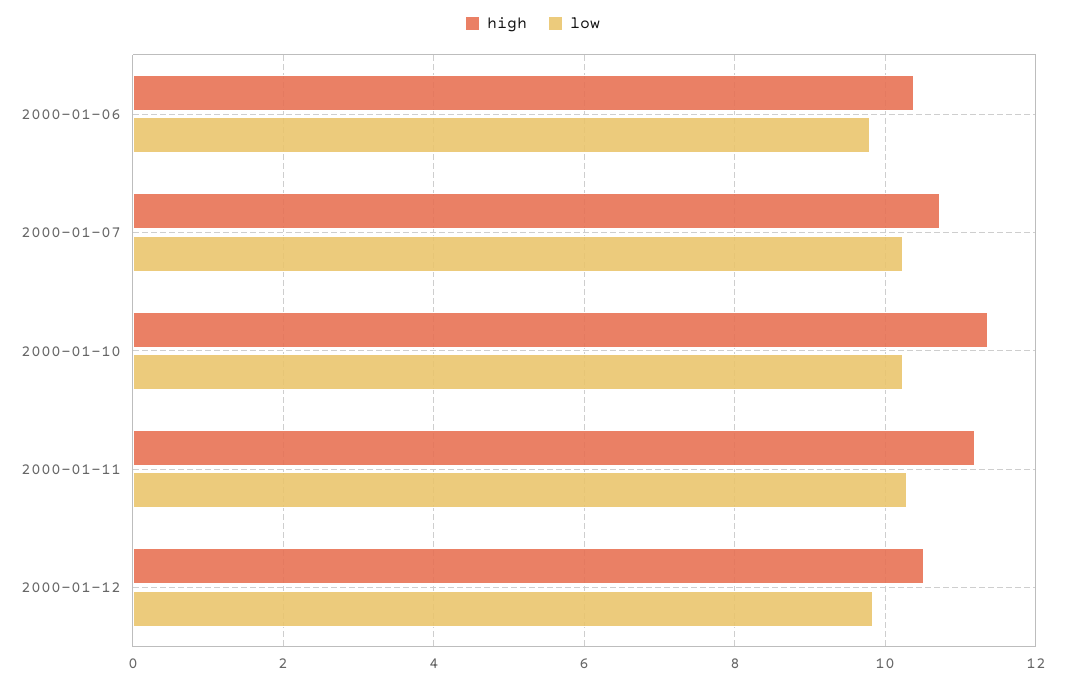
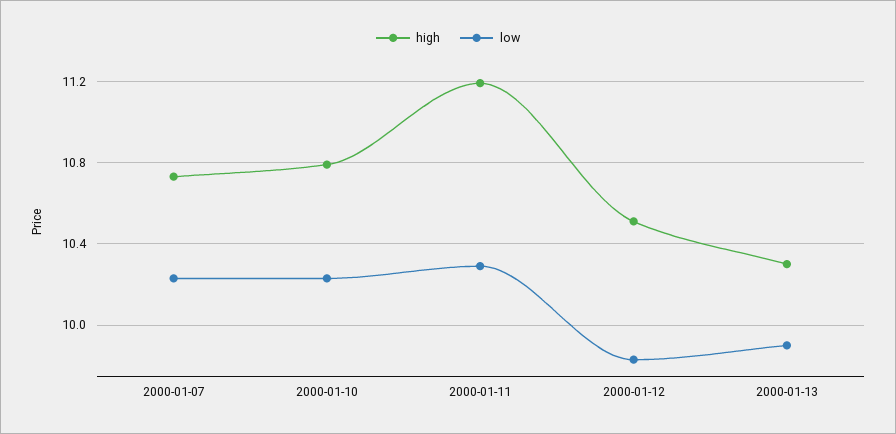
high, 2000-01-06: 10.4 -> none
low, 2000-01-06: 9.8 -> none
high, 2000-01-10: 11.4 -> 10.8
high, 2000-01-13: none -> 10.3
low, 2000-01-13: none -> 9.9

